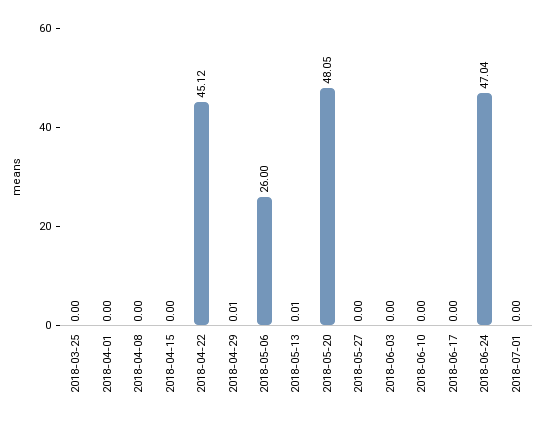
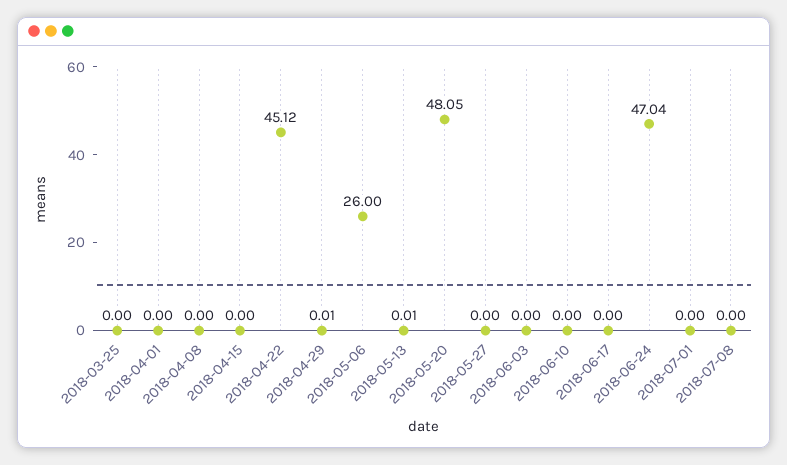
2018-07-08: none -> 0

